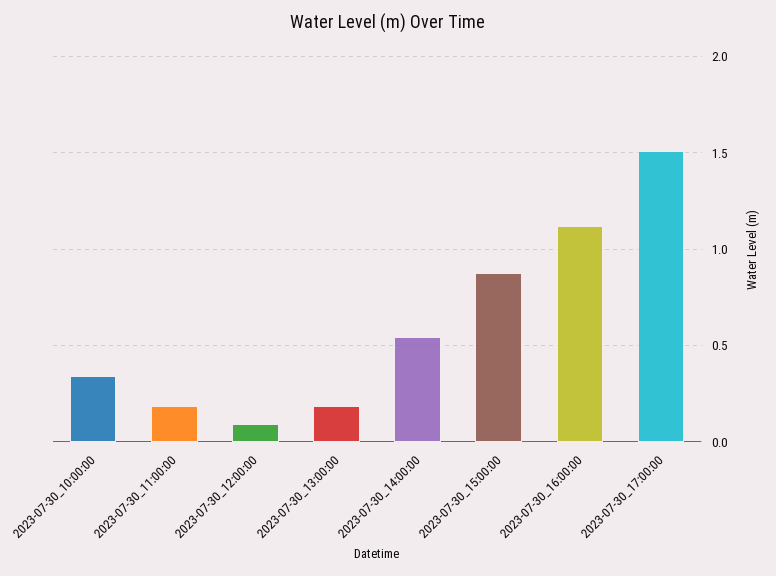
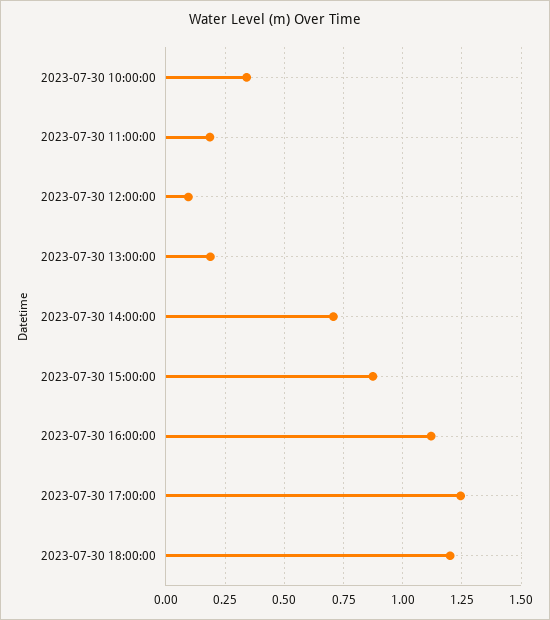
2023-07-30_14:00:00: 0.55 -> 0.7
2023-07-30_17:00:00: 1.5 -> 1.25
2023-07-30 18:00:00: none -> 1.2

